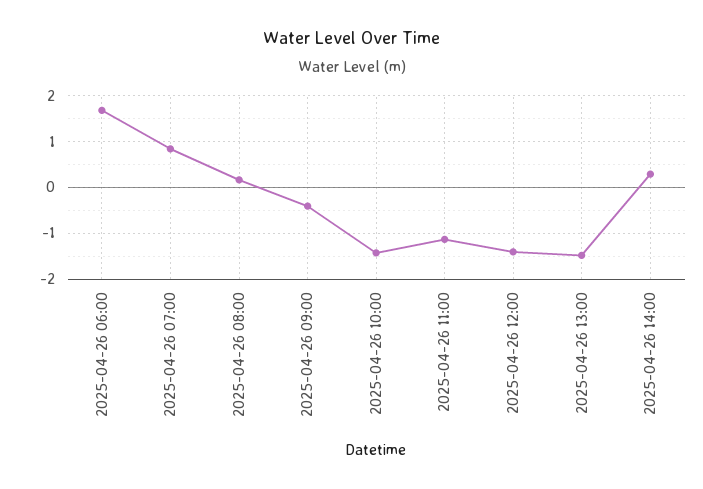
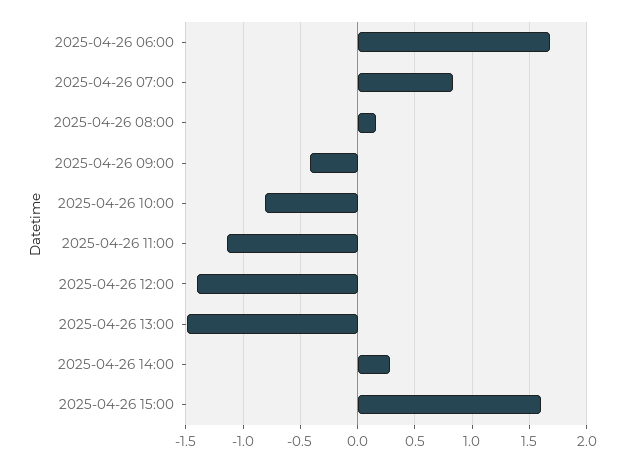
2025-04-26 10:00: -1.4 -> -0.8
2025-04-26 15:00: none -> 1.6

